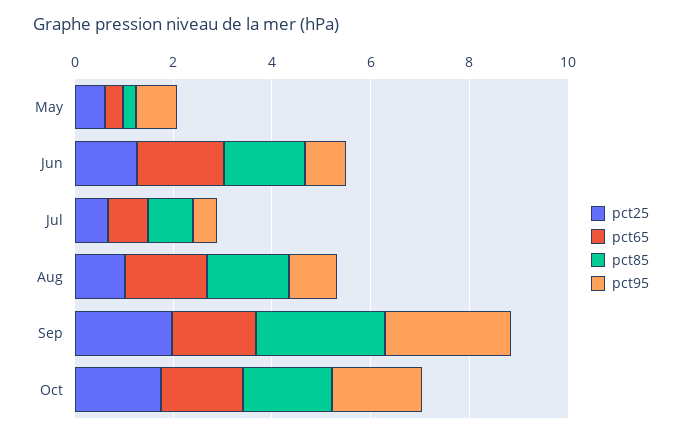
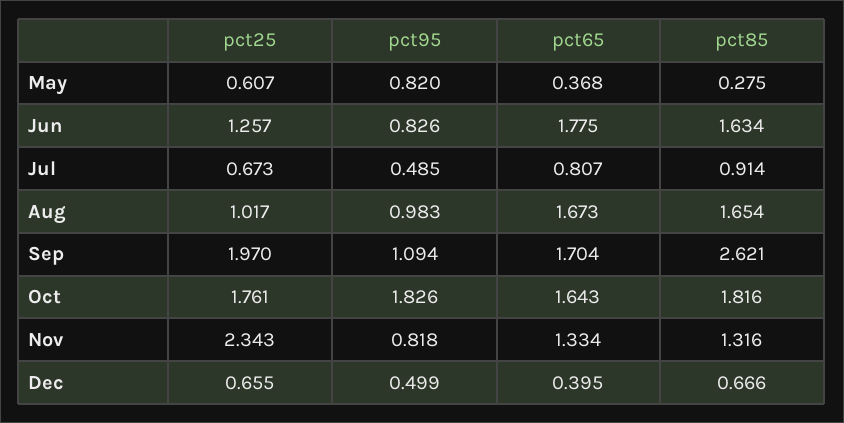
pct95, Sep: 2.5 -> 1.094
pct25, Nov: none -> 2.343
pct95, Nov: none -> 0.818
pct65, Nov: none -> 1.334
pct85, Nov: none -> 1.316
pct25, Dec: none -> 0.655
pct95, Dec: none -> 0.499
pct65, Dec: none -> 0.395
pct85, Dec: none -> 0.666

